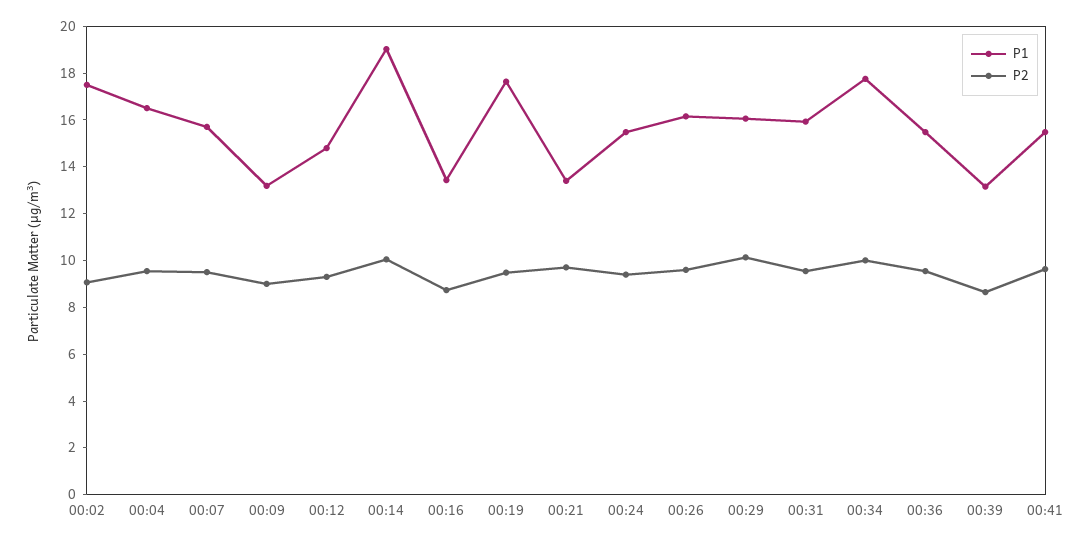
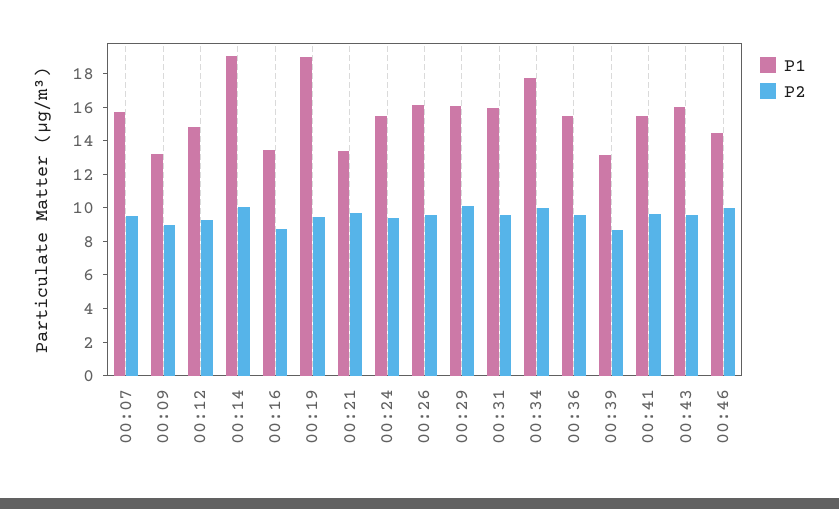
P1, 00:02: 17.5 -> none
P2, 00:02: 9 -> none
P1, 00:04: 16.5 -> none
P2, 00:04: 9.5 -> none
P1, 00:19: 17.5 -> 19
P1, 00:43: none -> 16
P2, 00:43: none -> 9.5
P1, 00:46: none -> 14.5
P2, 00:46: none -> 10

